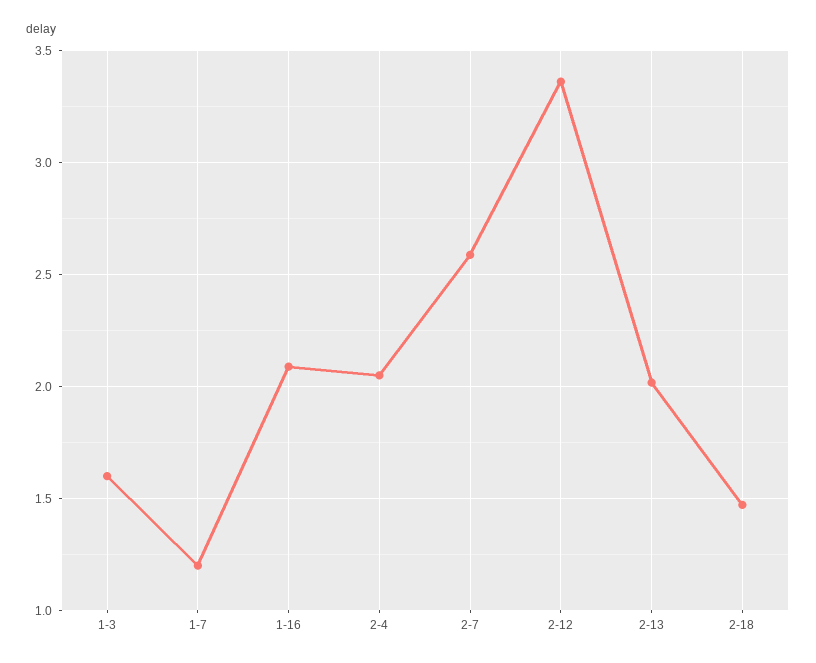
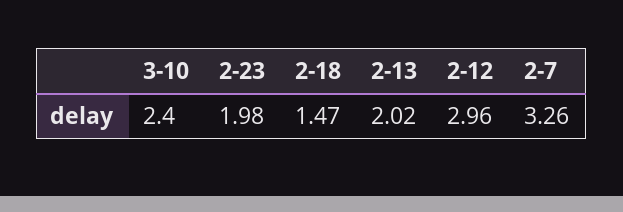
1-3: 1.6 -> none
1-7: 1.2 -> none
1-16: 2.1 -> none
2-4: 2.05 -> none
2-7: 2.6 -> 3.26
2-12: 3.35 -> 2.96
3-10: none -> 2.4
2-23: none -> 1.98

